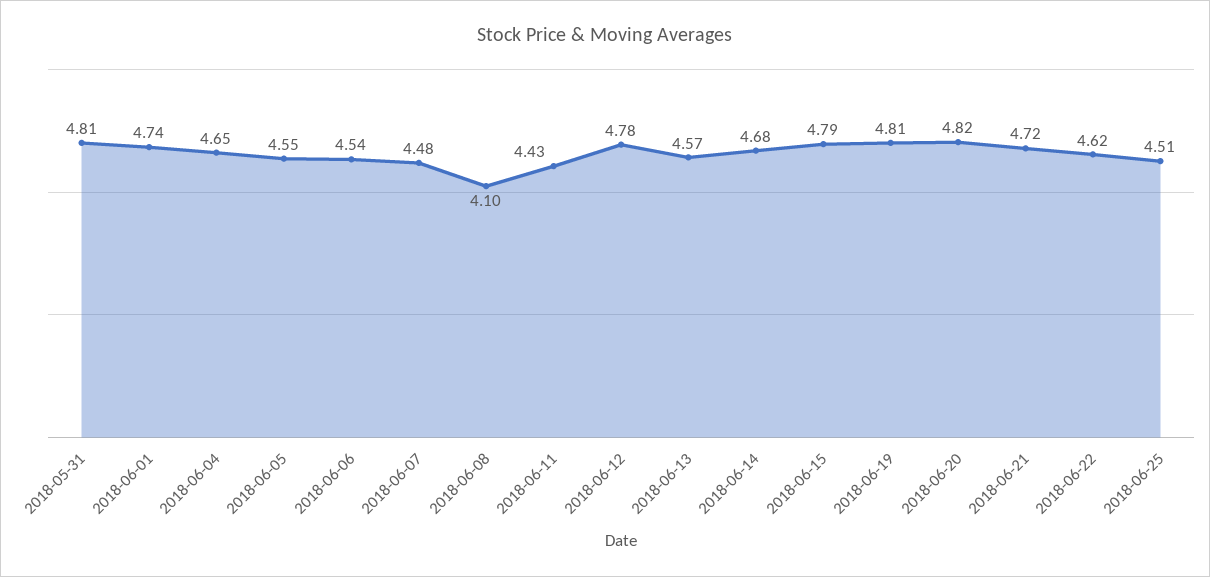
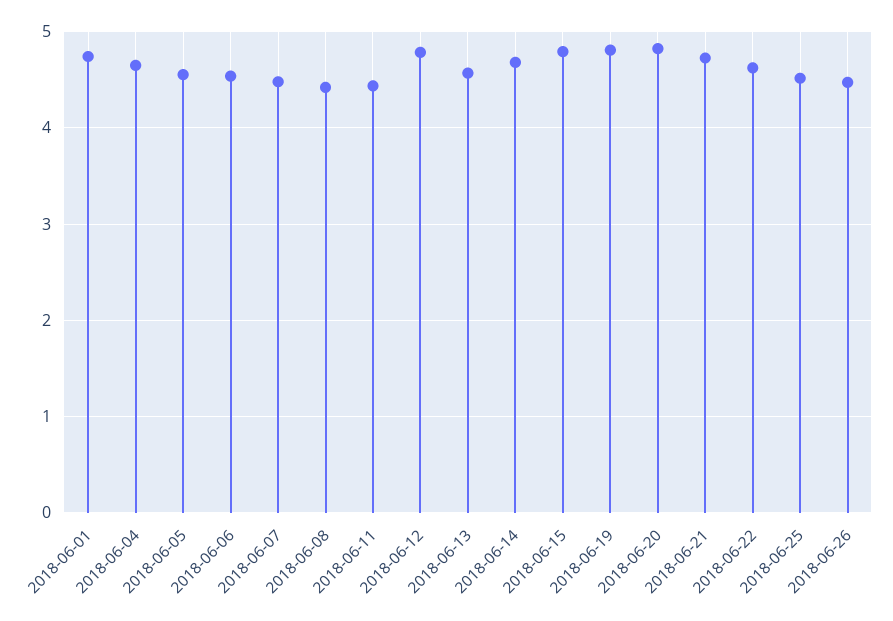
2018-05-31: 4.81 -> none
2018-06-08: 4.1 -> 4.4
2018-06-26: none -> 4.5

